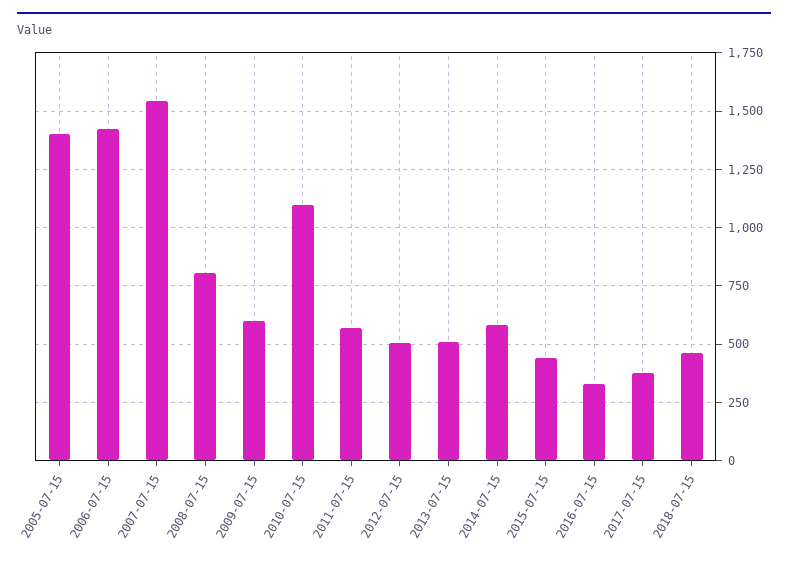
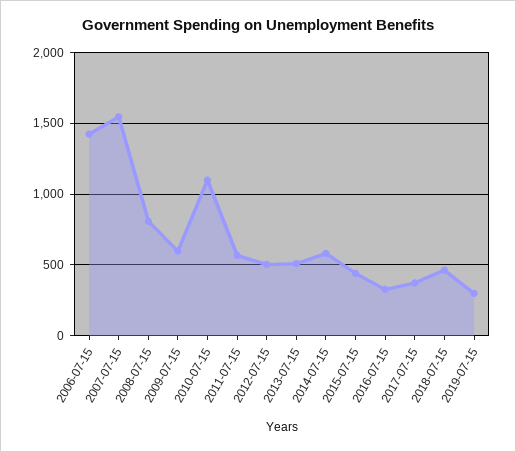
2005-07-15: 1400 -> none
2019-07-15: none -> 300

